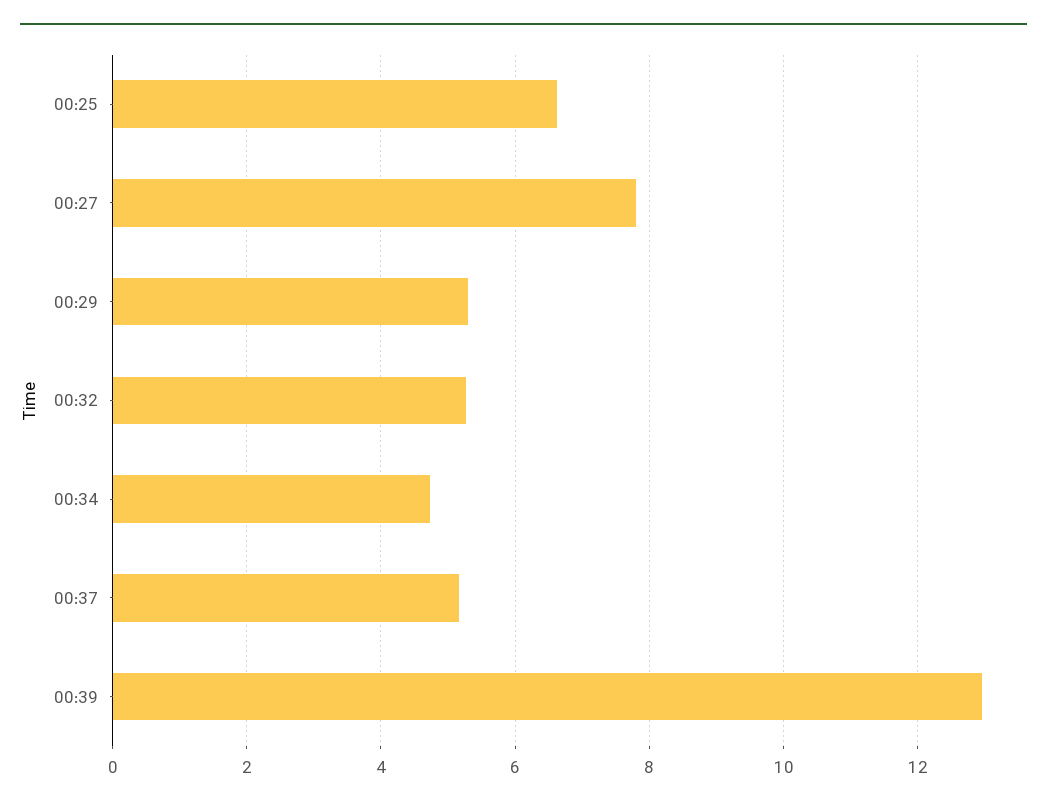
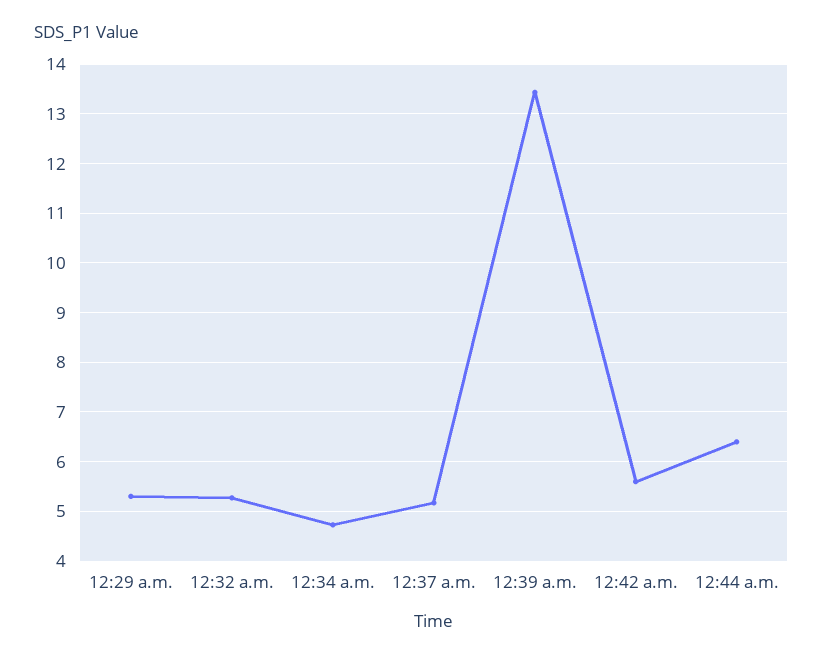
00:25: 6.6 -> none
00:27: 7.8 -> none
00:39: 13 -> 13.4
12:42 a.m.: none -> 5.6
12:44 a.m.: none -> 6.4

